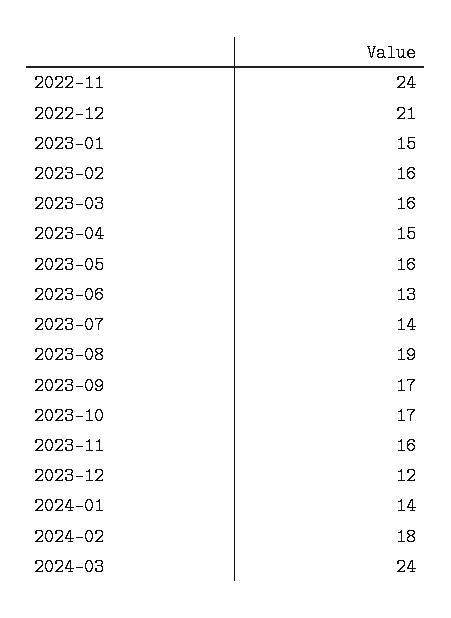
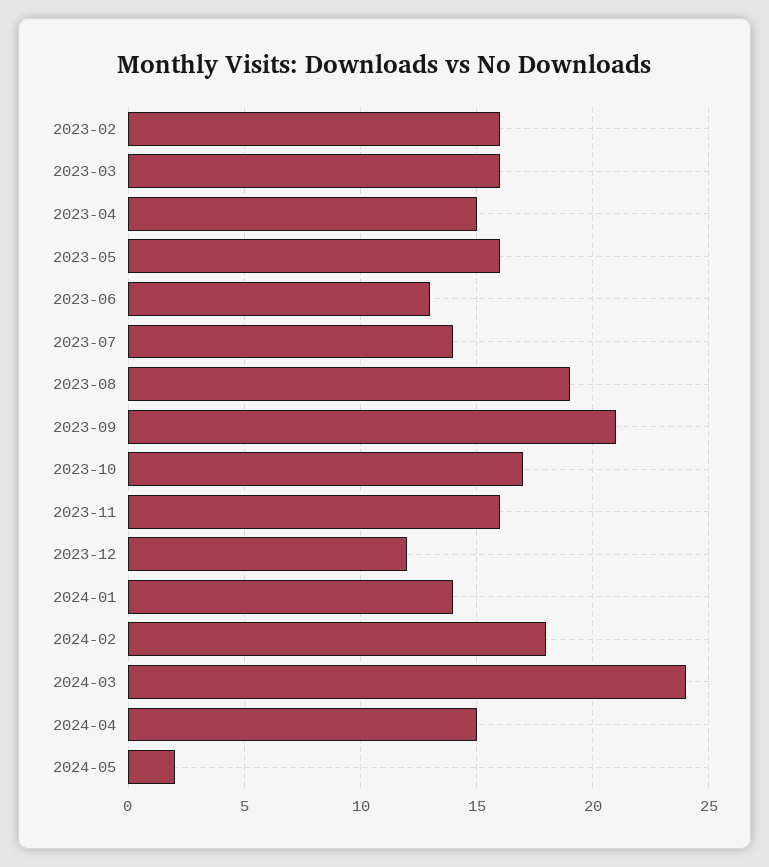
2022-11: 24 -> none
2022-12: 21 -> none
2023-01: 15 -> none
2023-09: 17 -> 21
2024-04: none -> 15
2024-05: none -> 2

